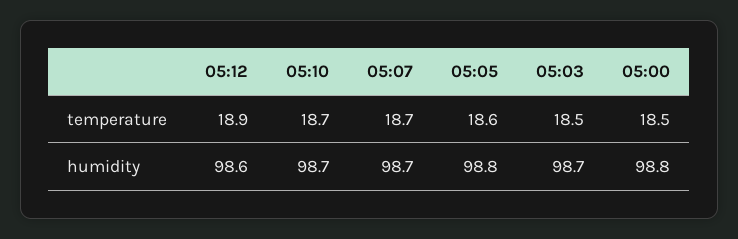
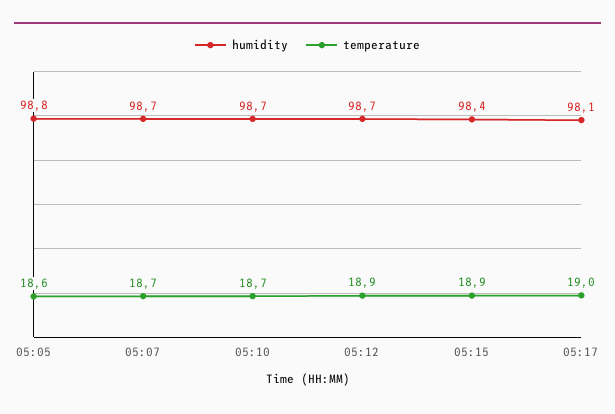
temperature, 05:03: 18.5 -> none
temperature, 05:00: 18.5 -> none
humidity, 05:12: 98.6 -> 98.7
humidity, 05:03: 98.7 -> none
humidity, 05:00: 98.8 -> none
humidity, 05:15: none -> 98.4
temperature, 05:15: none -> 18.9
humidity, 05:17: none -> 98.1
temperature, 05:17: none -> 19

